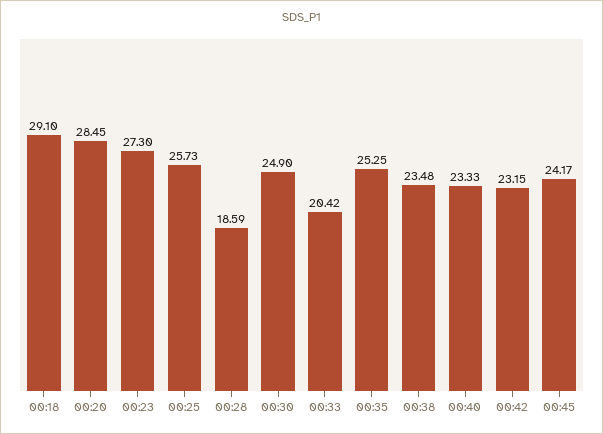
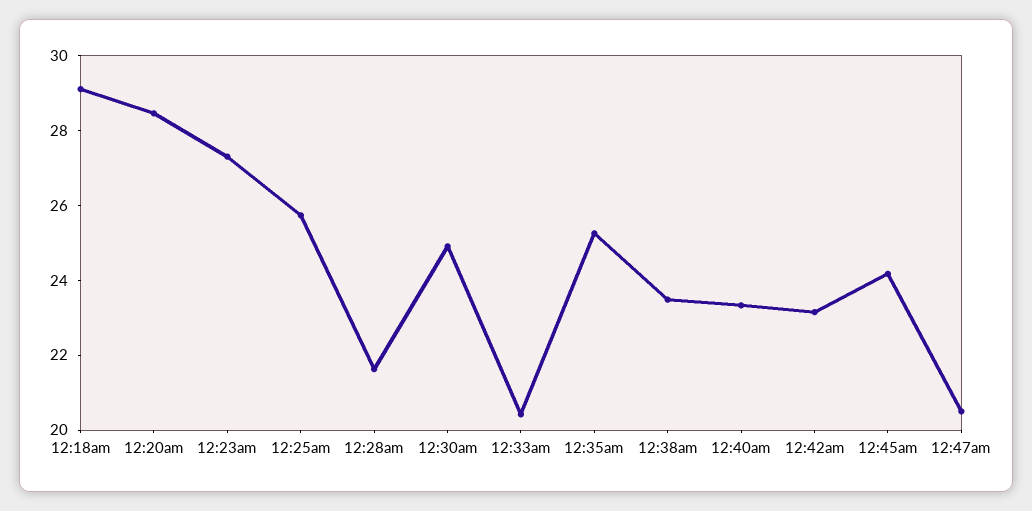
00:28: 18.59 -> 21.5
12:47am: none -> 20.5

